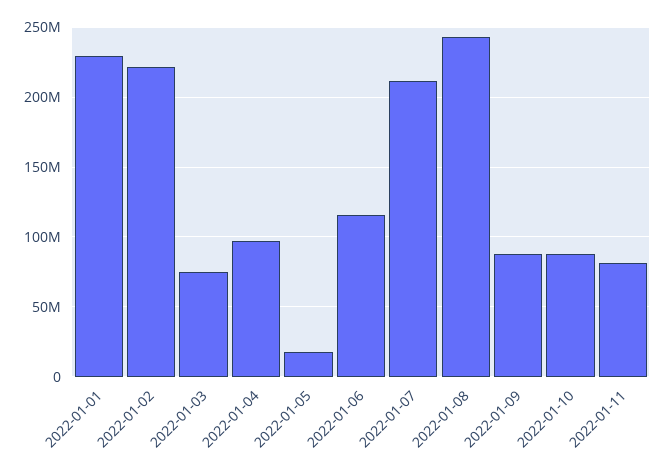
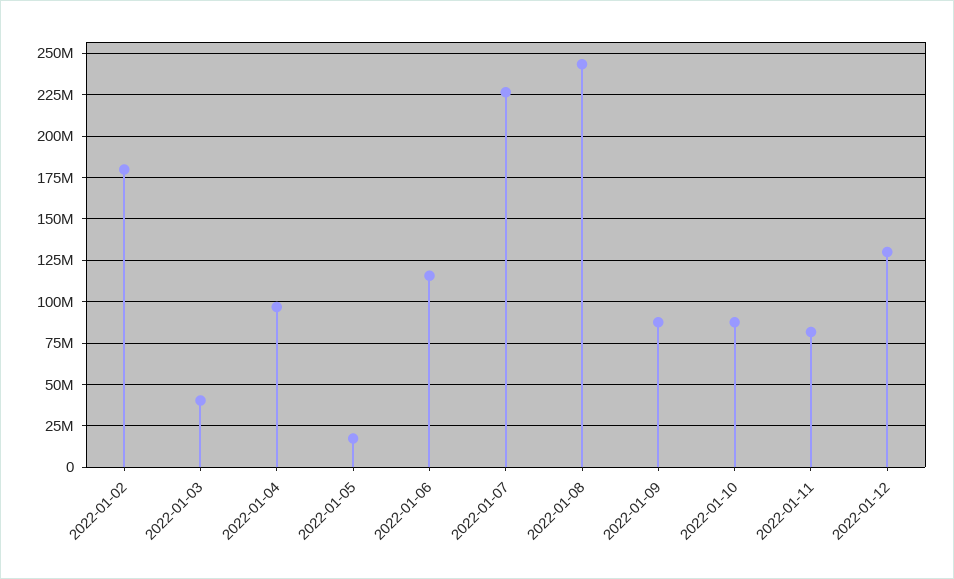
2022-01-01: 230000000 -> none
2022-01-02: 220000000 -> 180000000
2022-01-03: 75000000 -> 40000000
2022-01-07: 210000000 -> 225000000
2022-01-12: none -> 130000000

